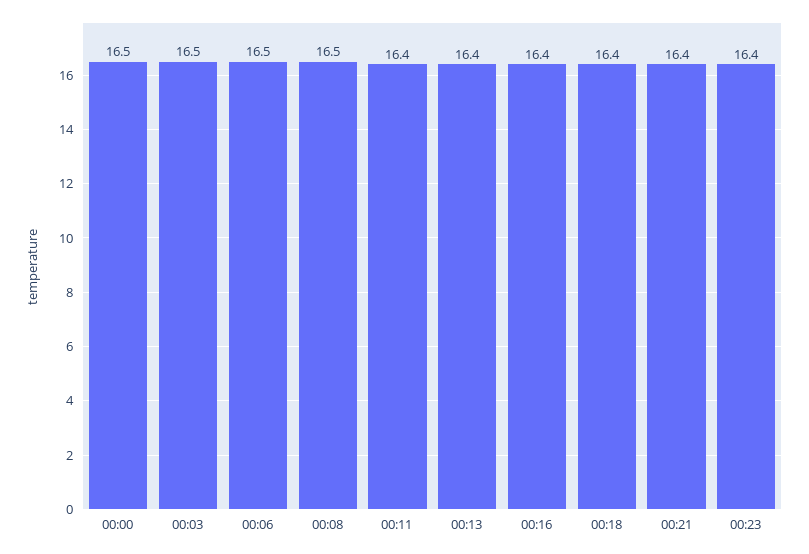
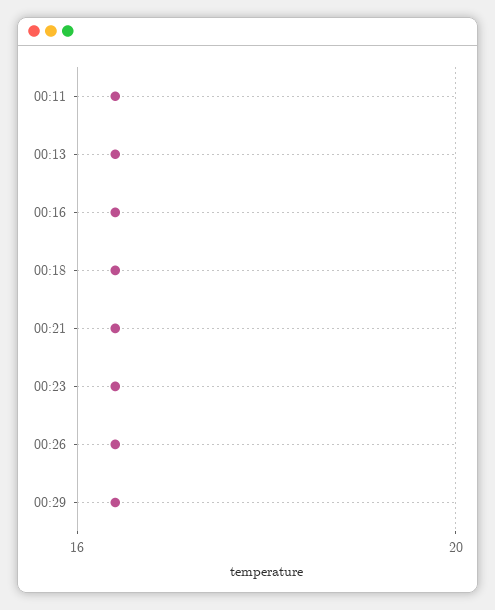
00:00: 16.5 -> none
00:03: 16.5 -> none
00:06: 16.5 -> none
00:08: 16.5 -> none
00:26: none -> 16.5
00:29: none -> 16.5

